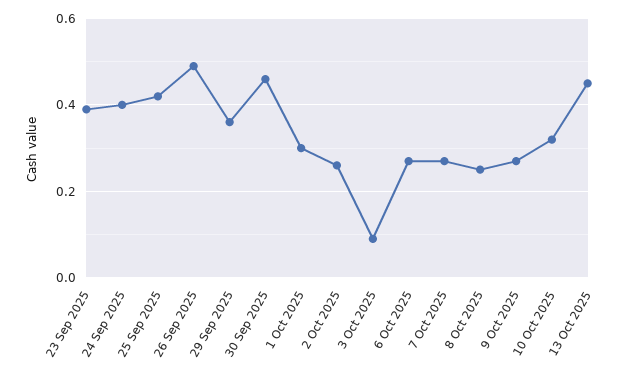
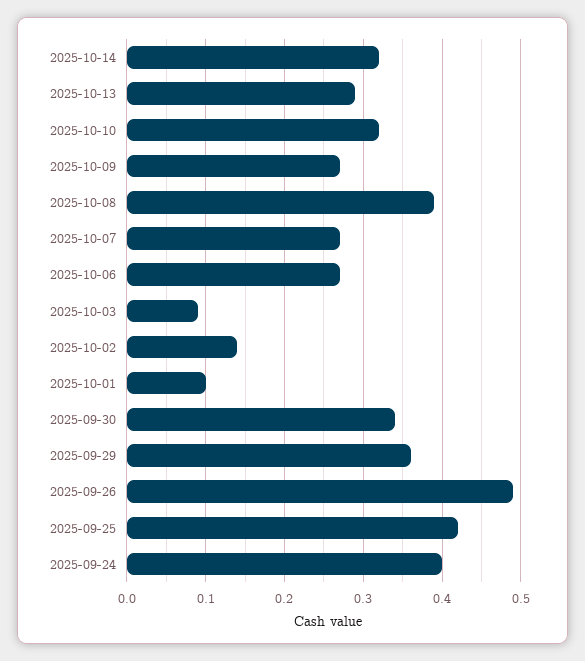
23 Sep 2025: 0.4 -> none
30 Sep 2025: 0.45 -> 0.34
1 Oct 2025: 0.3 -> 0.1
2 Oct 2025: 0.25 -> 0.14
8 Oct 2025: 0.25 -> 0.39
13 Oct 2025: 0.45 -> 0.29
2025-10-14: none -> 0.32

